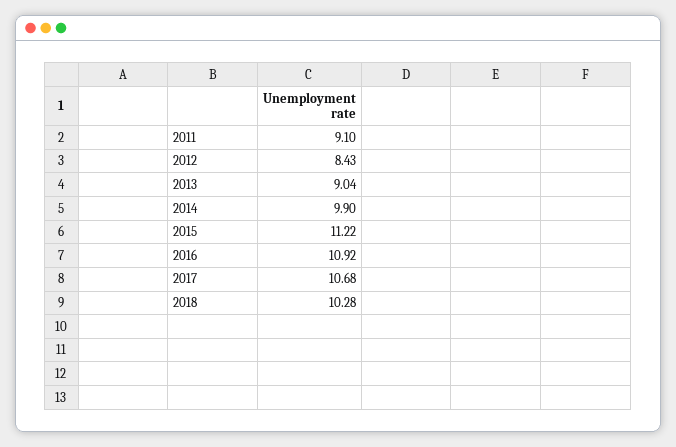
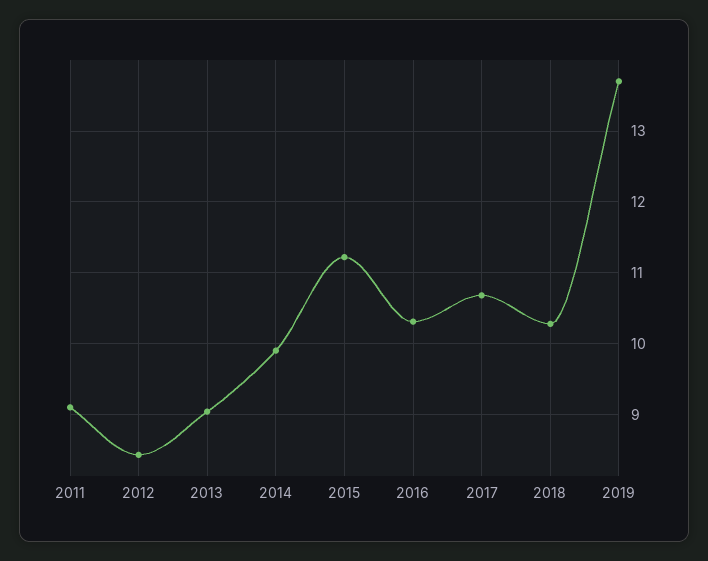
2016: 10.92 -> 10.3
2019: none -> 13.7

